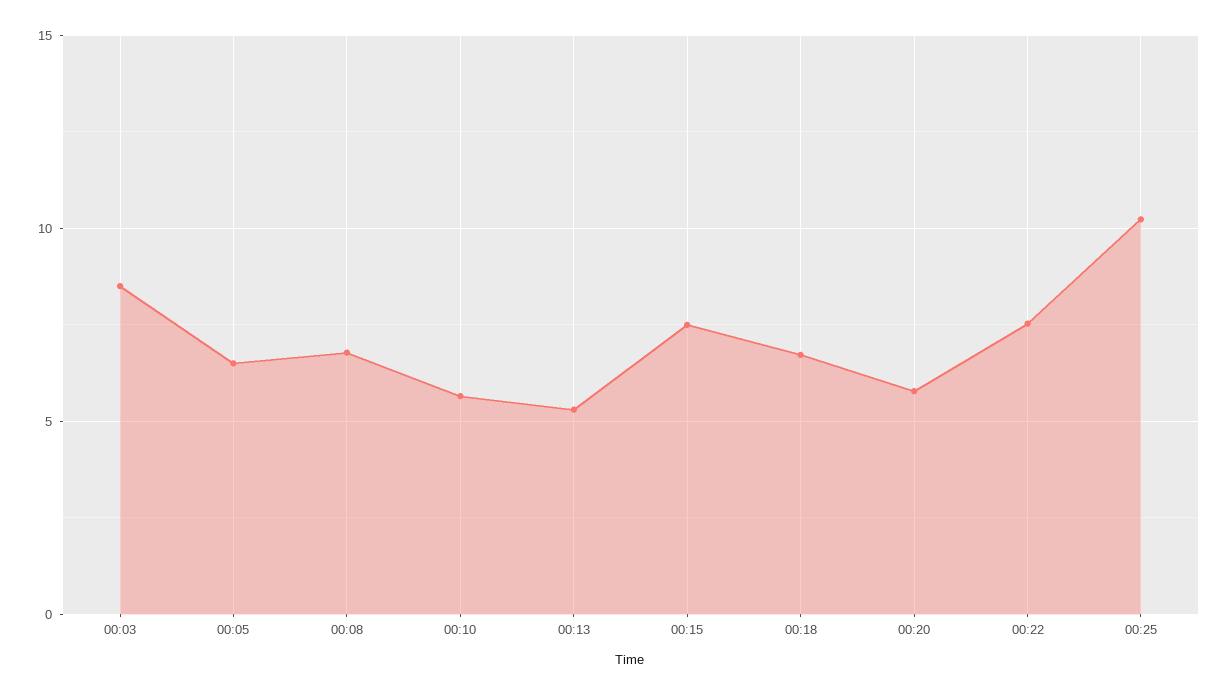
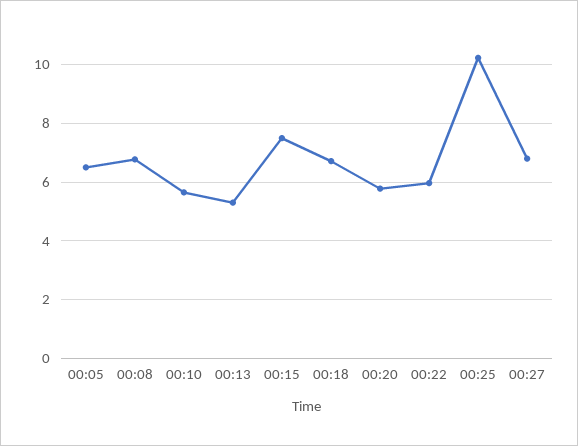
00:03: 8.5 -> none
00:22: 7.5 -> 6
00:27: none -> 6.75

